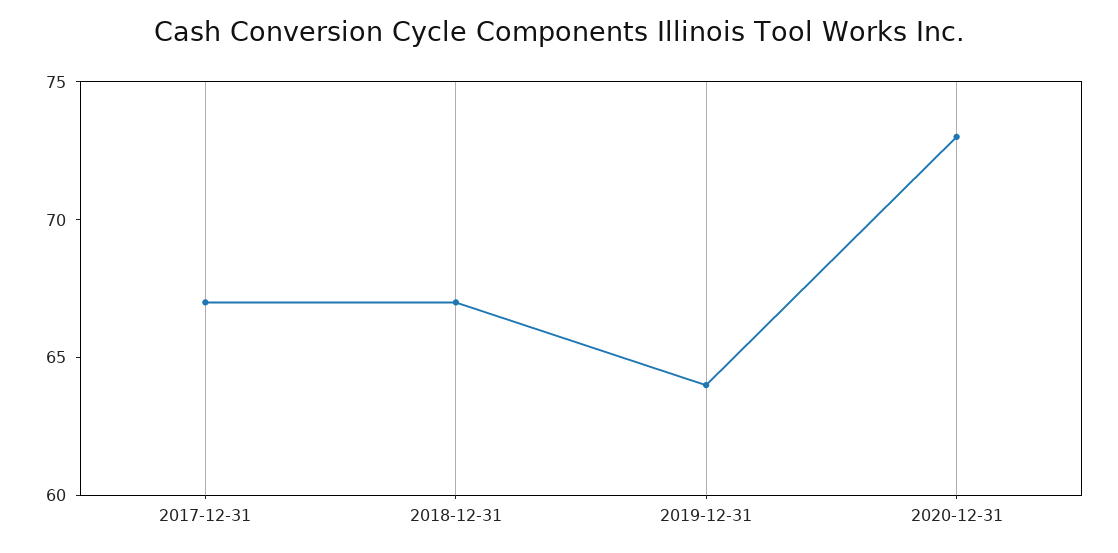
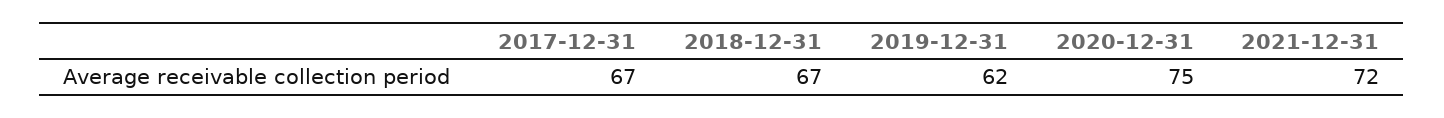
2019-12-31: 64 -> 62
2020-12-31: 73 -> 75
2021-12-31: none -> 72

